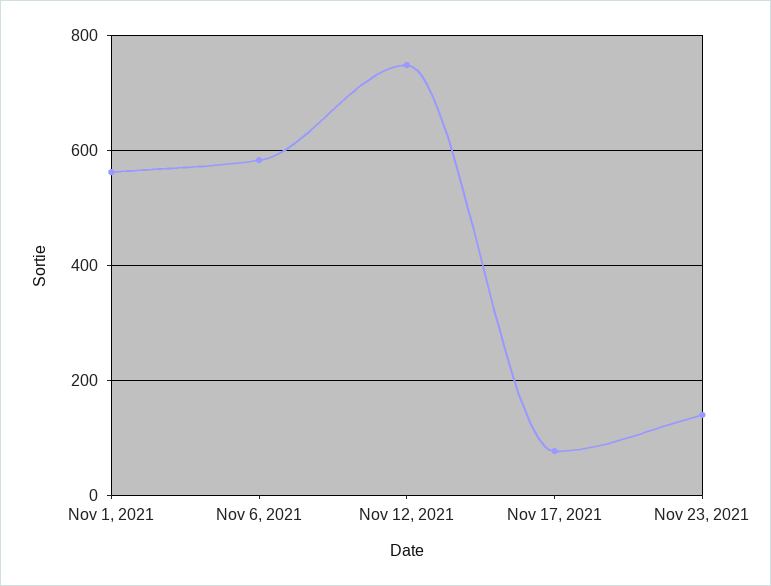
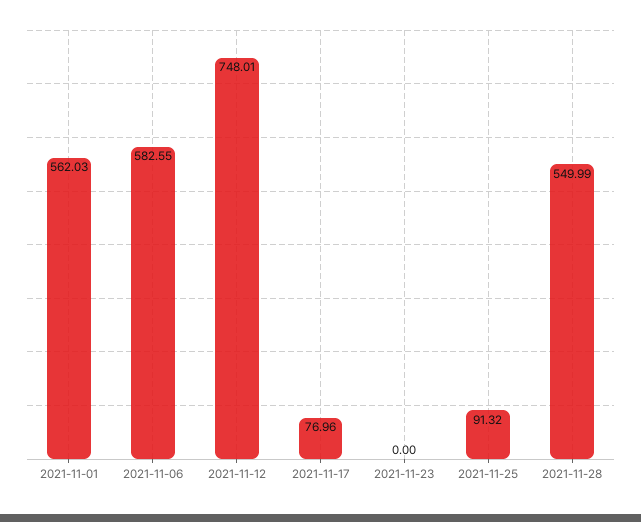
Nov 23, 2021: 140 -> 0
2021-11-25: none -> 91.32
2021-11-28: none -> 549.99

